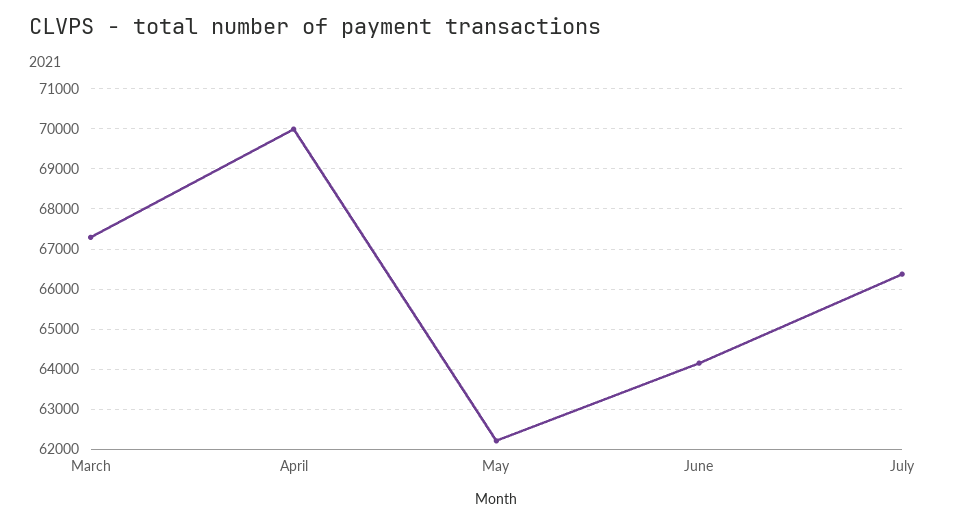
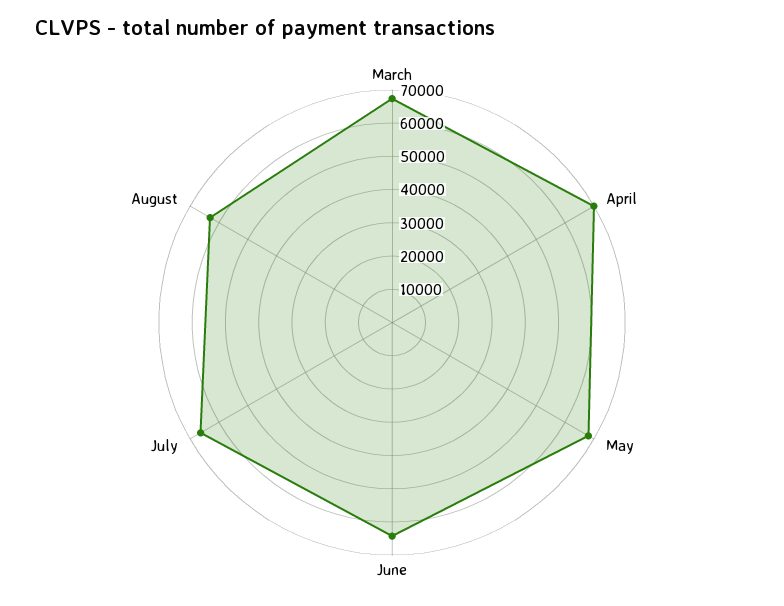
May: 62200 -> 67500
August: none -> 62500

